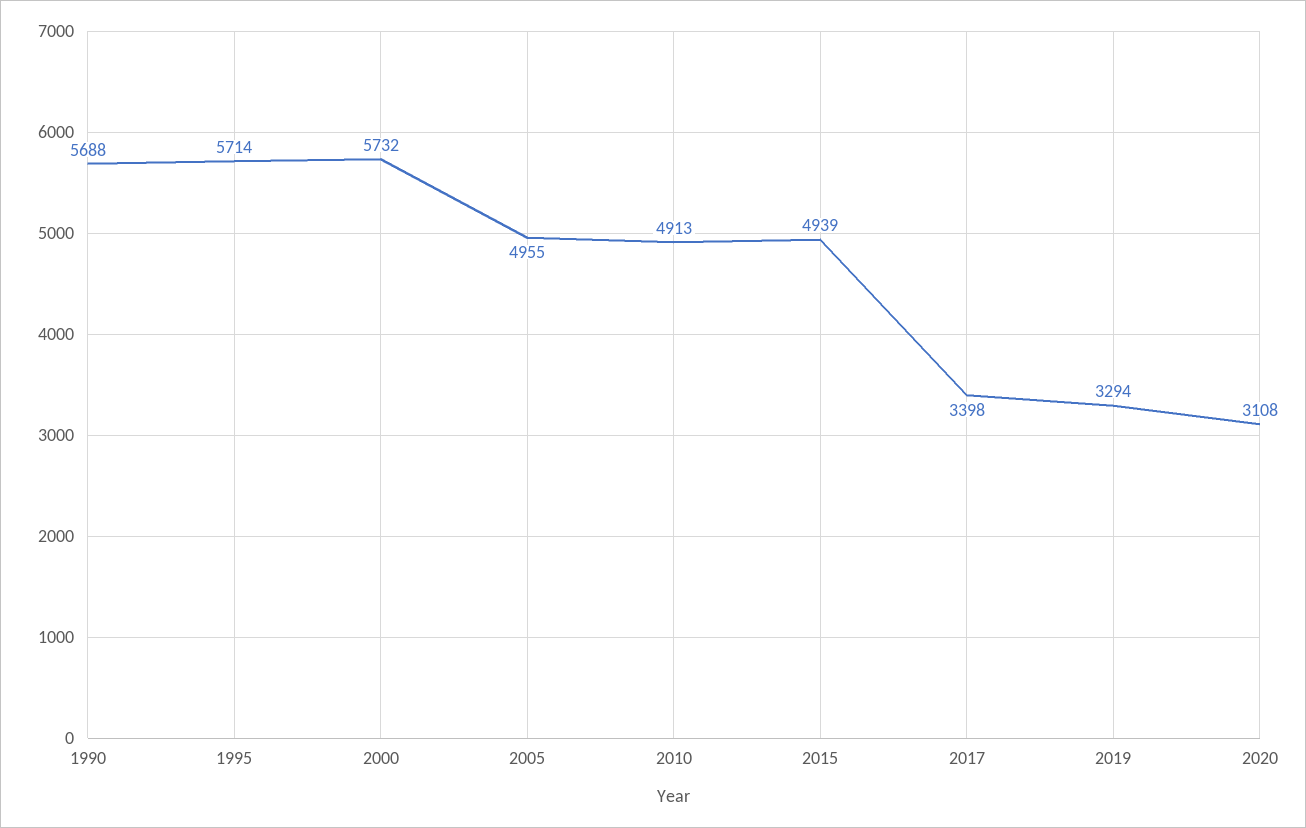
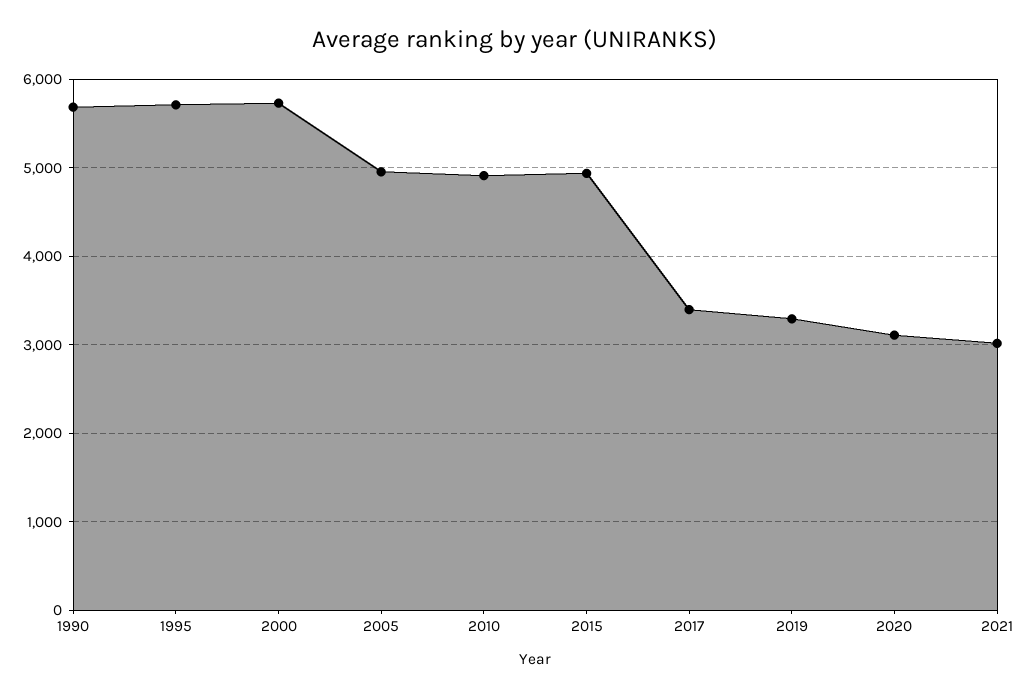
2021: none -> 3000

